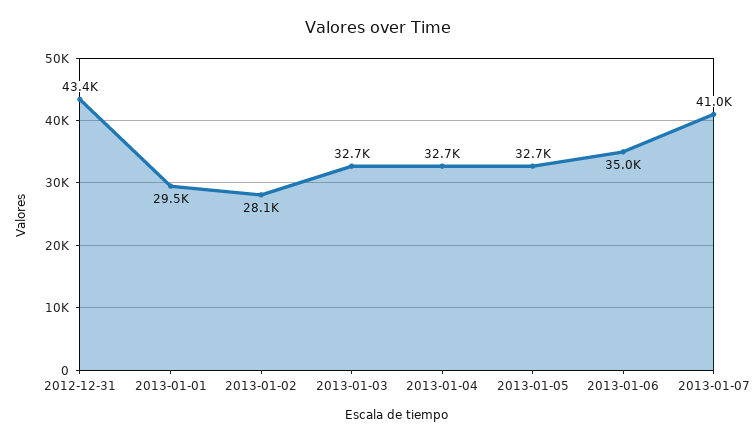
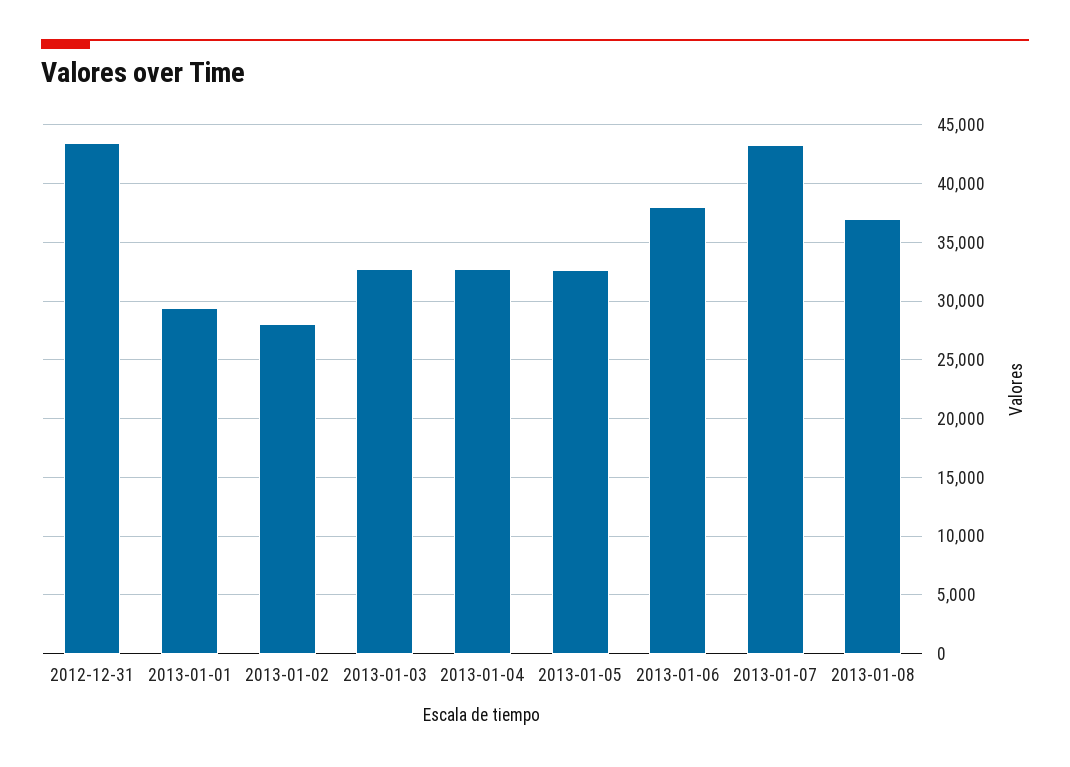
2013-01-06: 35000 -> 38000
2013-01-07: 41000 -> 43000
2013-01-08: none -> 37000

